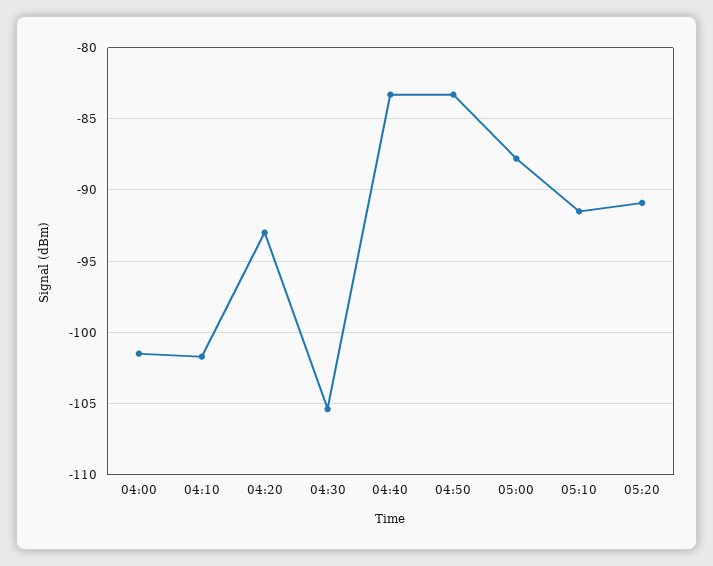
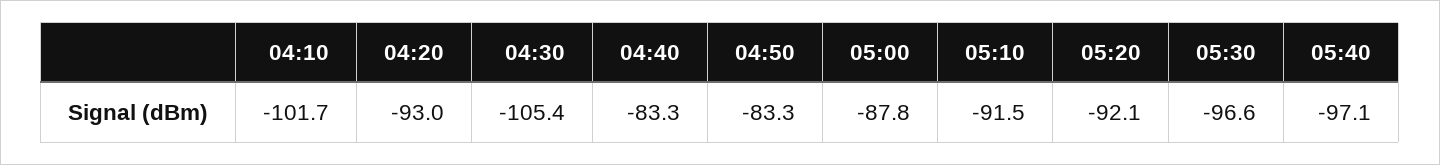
04:00: -101.5 -> none
05:20: -91 -> -92.1
05:30: none -> -96.6
05:40: none -> -97.1

